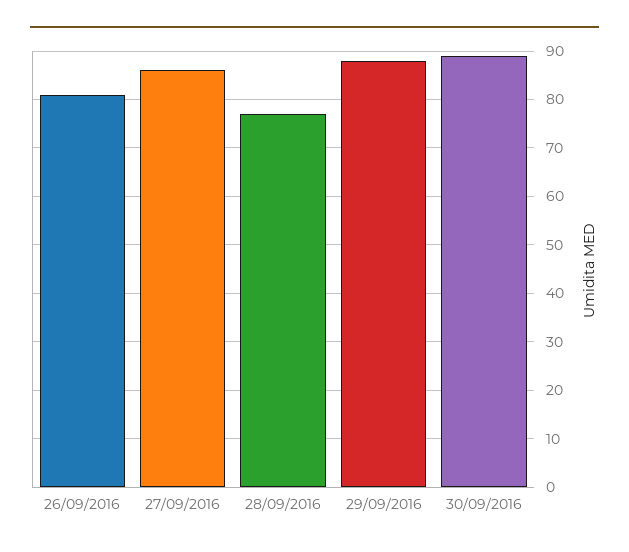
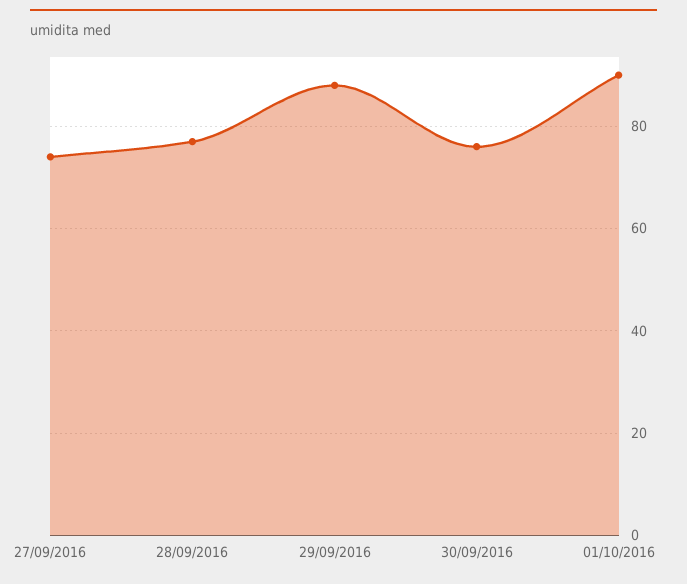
26/09/2016: 80 -> none
27/09/2016: 85 -> 75
30/09/2016: 90 -> 75
01/10/2016: none -> 90

